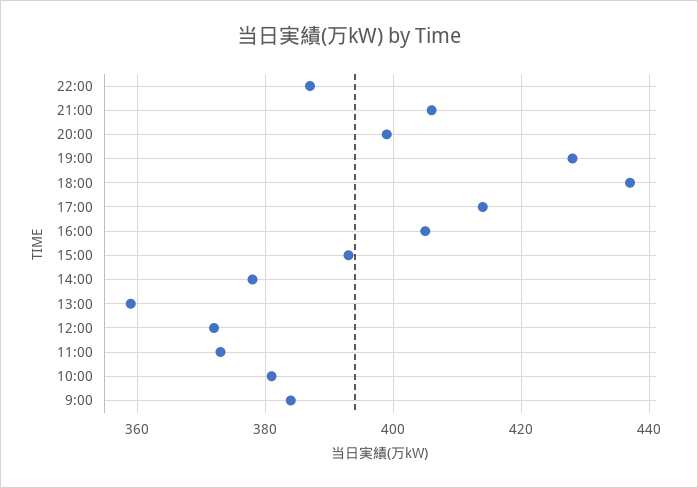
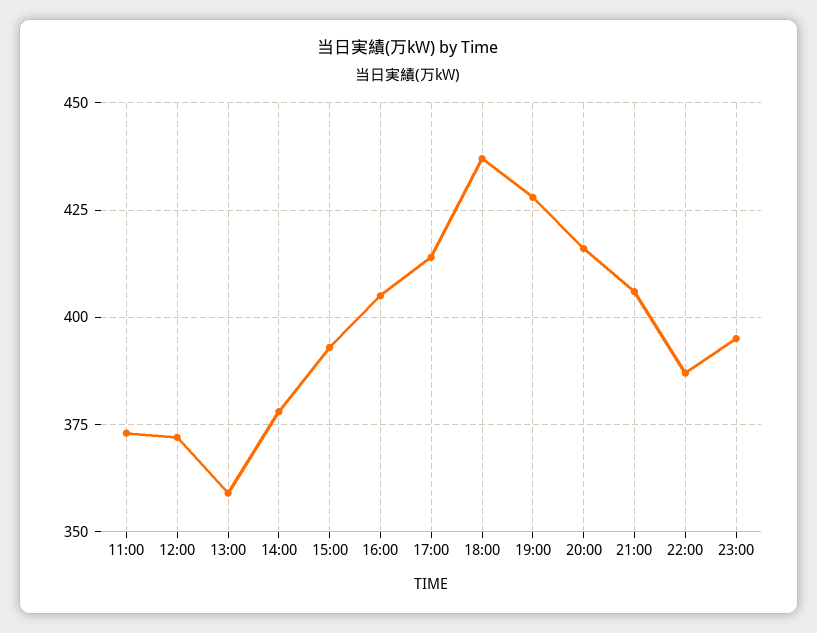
20:00: 400 -> 415
10:00: 380 -> none
9:00: 385 -> none
23:00: none -> 395

